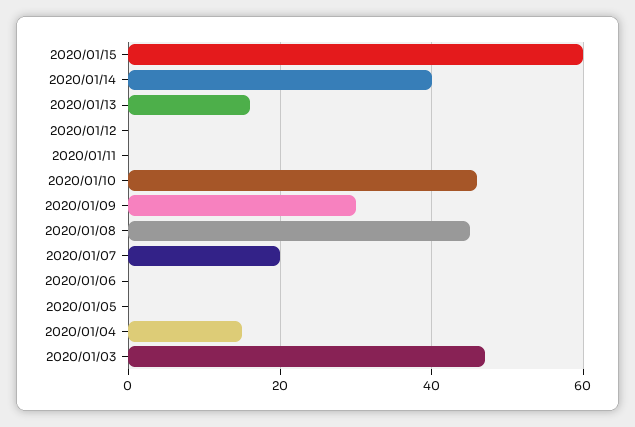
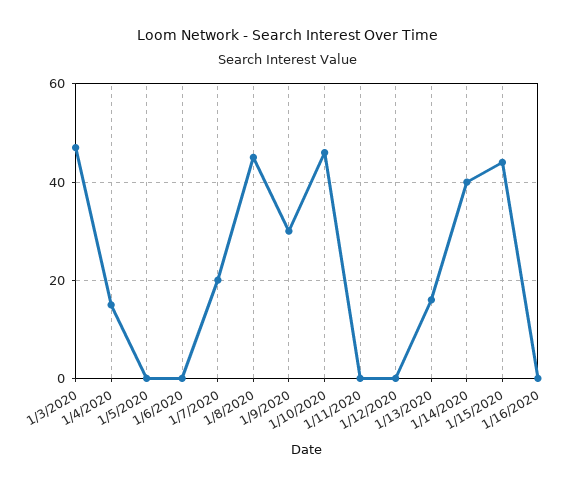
2020/01/15: 60 -> 45
1/16/2020: none -> 0

